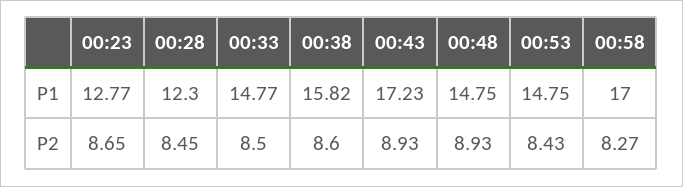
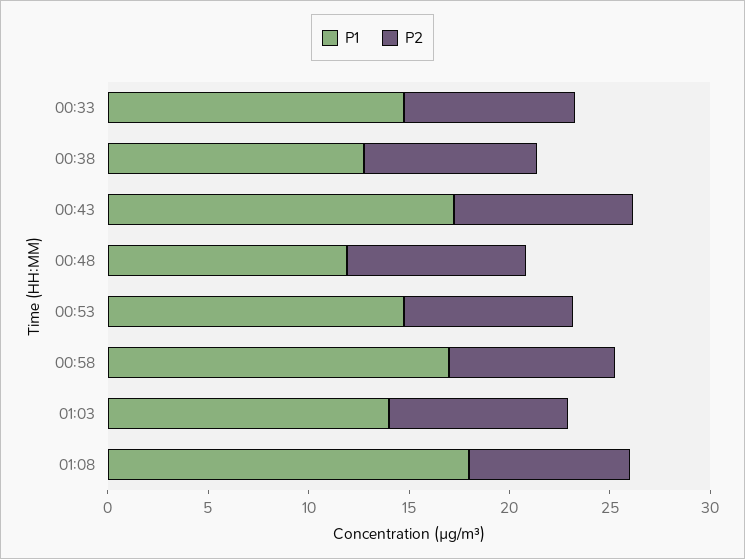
P1, 00:23: 12.77 -> none
P1, 00:28: 12.3 -> none
P1, 00:38: 15.82 -> 13
P1, 00:48: 14.75 -> 12
P2, 00:23: 8.65 -> none
P2, 00:28: 8.45 -> none
P1, 01:03: none -> 14
P2, 01:03: none -> 9
P1, 01:08: none -> 18
P2, 01:08: none -> 8

